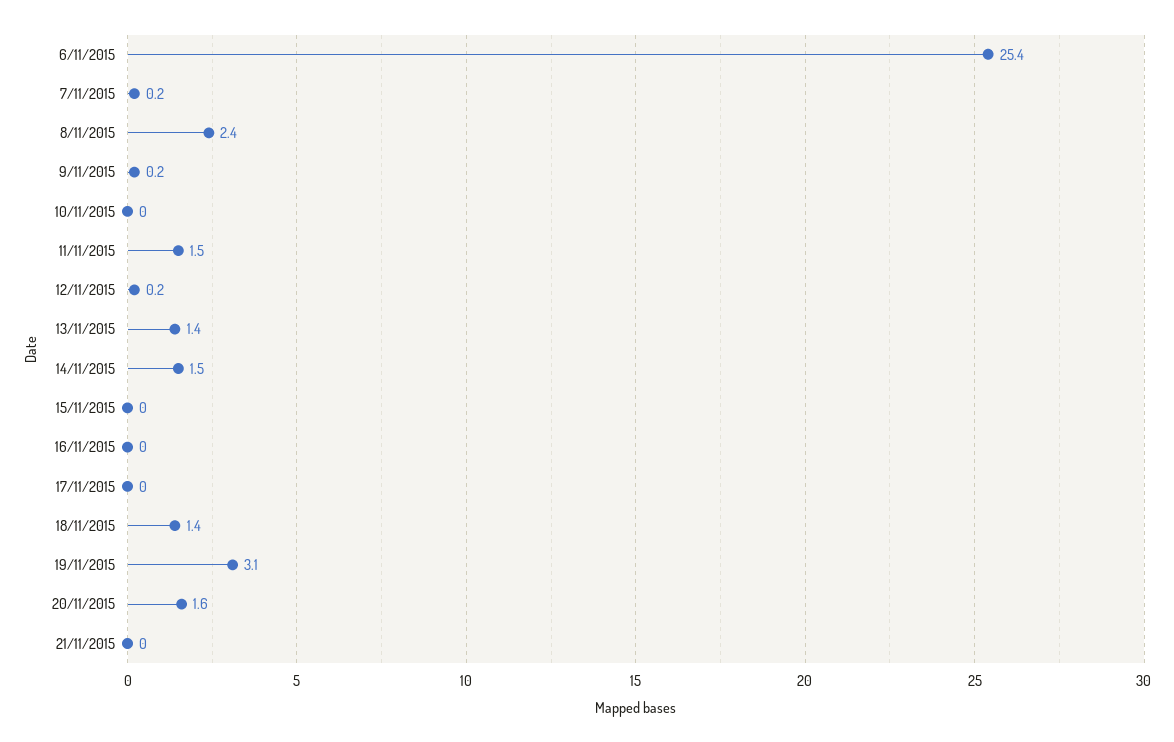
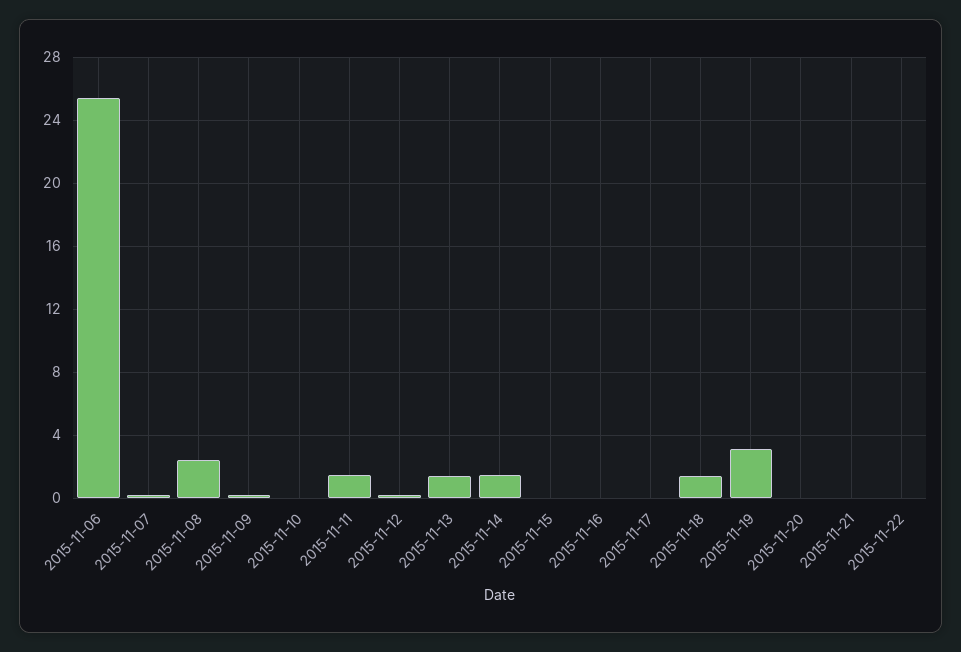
20/11/2015: 1.6 -> 0
2015-11-22: none -> 0

